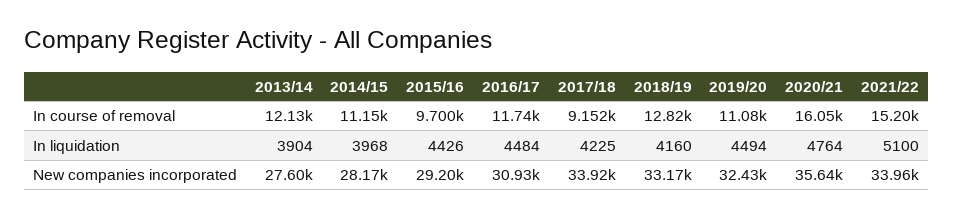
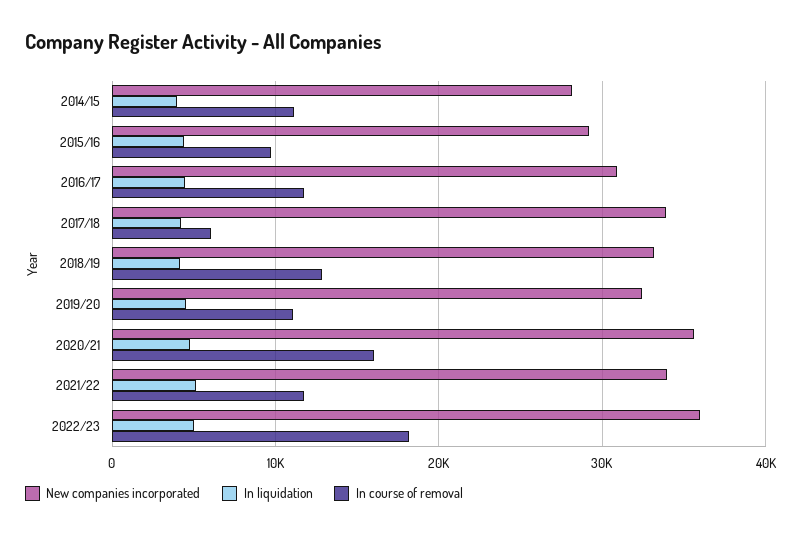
In course of removal, 2013/14: 12130 -> none
In course of removal, 2017/18: 9152 -> 6000
In course of removal, 2021/22: 15200 -> 12000
In liquidation, 2013/14: 3904 -> none
New companies incorporated, 2013/14: 27600 -> none
New companies incorporated, 2022/23: none -> 36000
In liquidation, 2022/23: none -> 5000
In course of removal, 2022/23: none -> 18000

